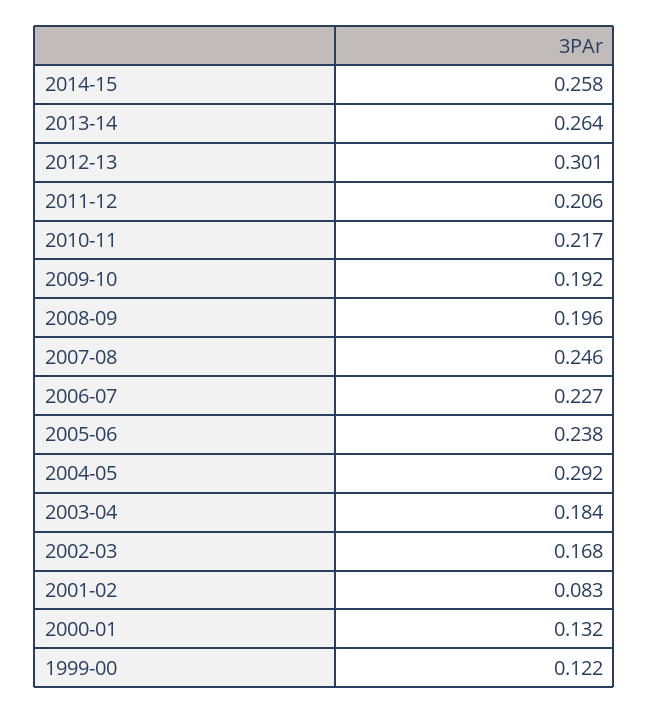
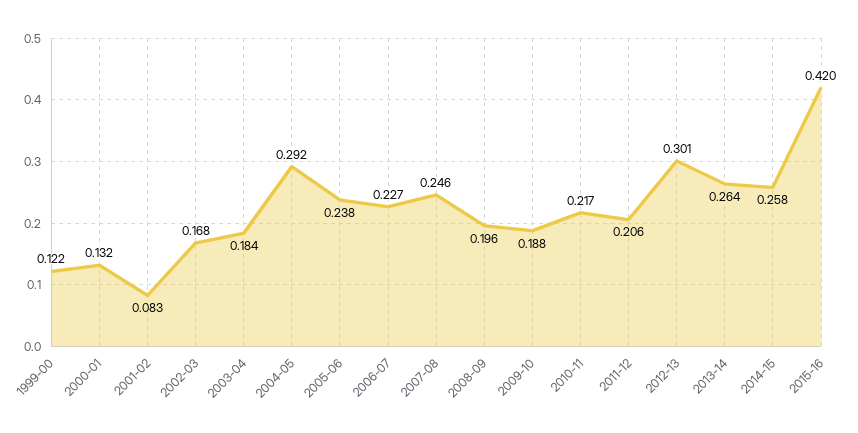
2009-10: 0.192 -> 0.188
2015-16: none -> 0.42

